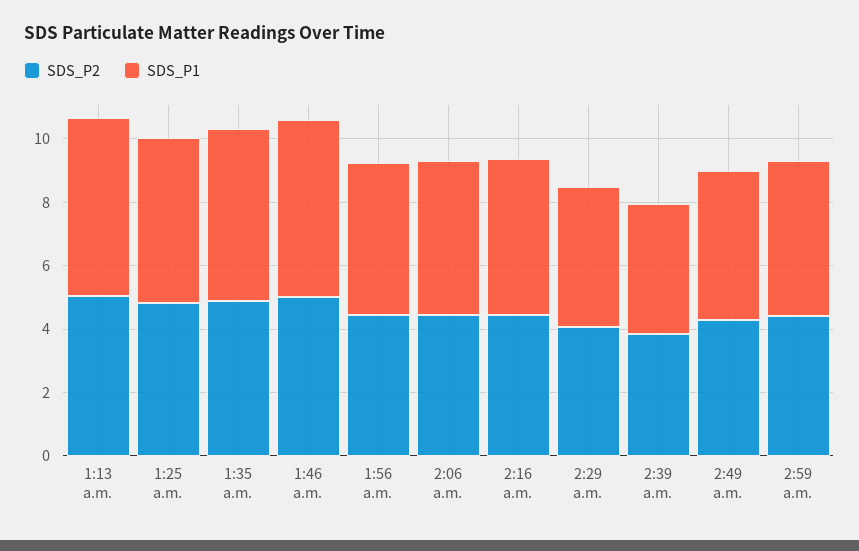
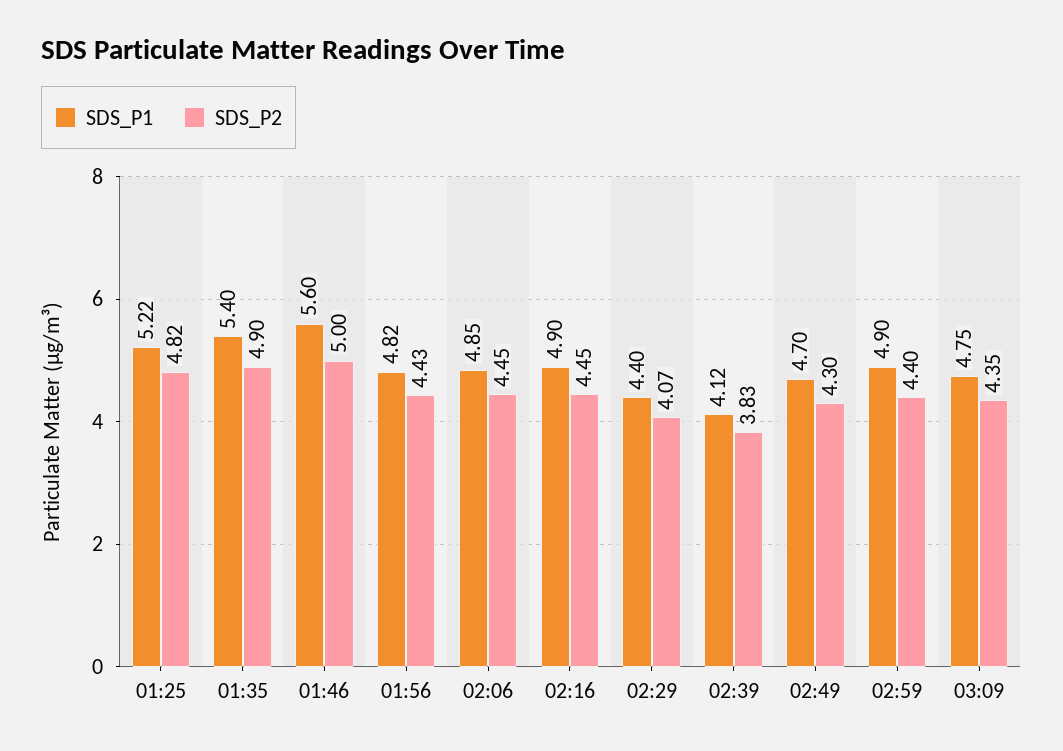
SDS_P2, 1:13 a.m.: 5 -> none
SDS_P1, 1:13 a.m.: 5.5 -> none
SDS_P1, 03:09: none -> 4.75
SDS_P2, 03:09: none -> 4.35

